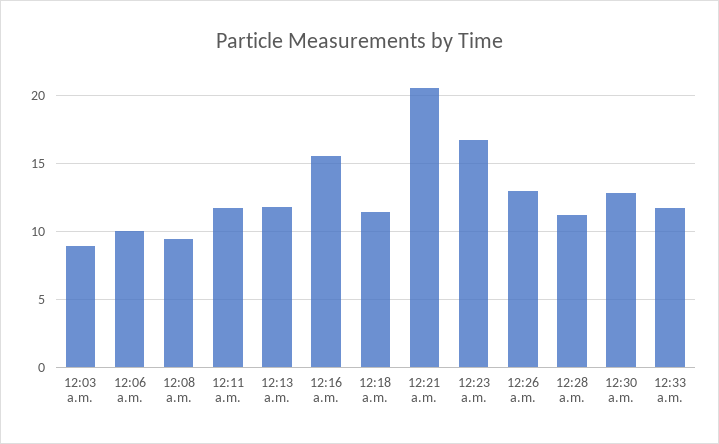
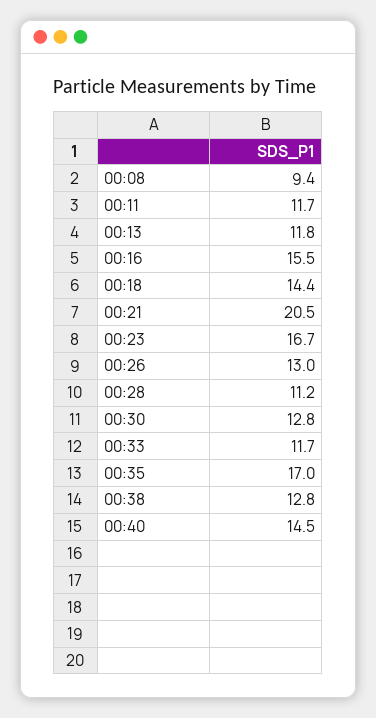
12:03 a.m.: 9 -> none
12:06 a.m.: 10 -> none
12:18 a.m.: 11.5 -> 14.4
00:35: none -> 17
00:38: none -> 12.8
00:40: none -> 14.5

